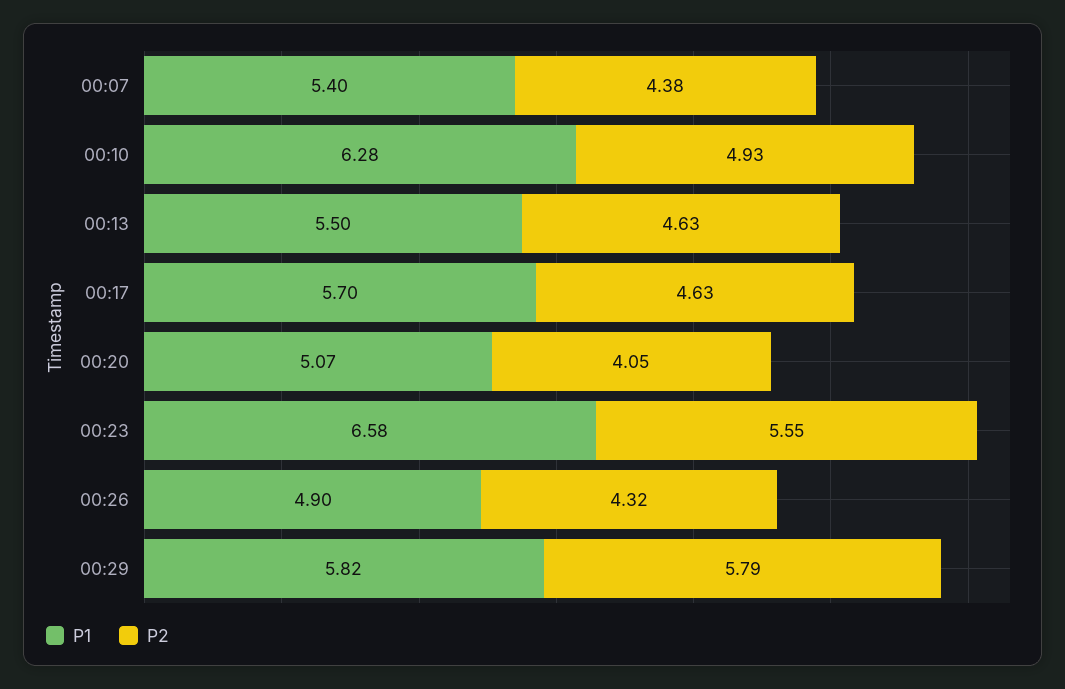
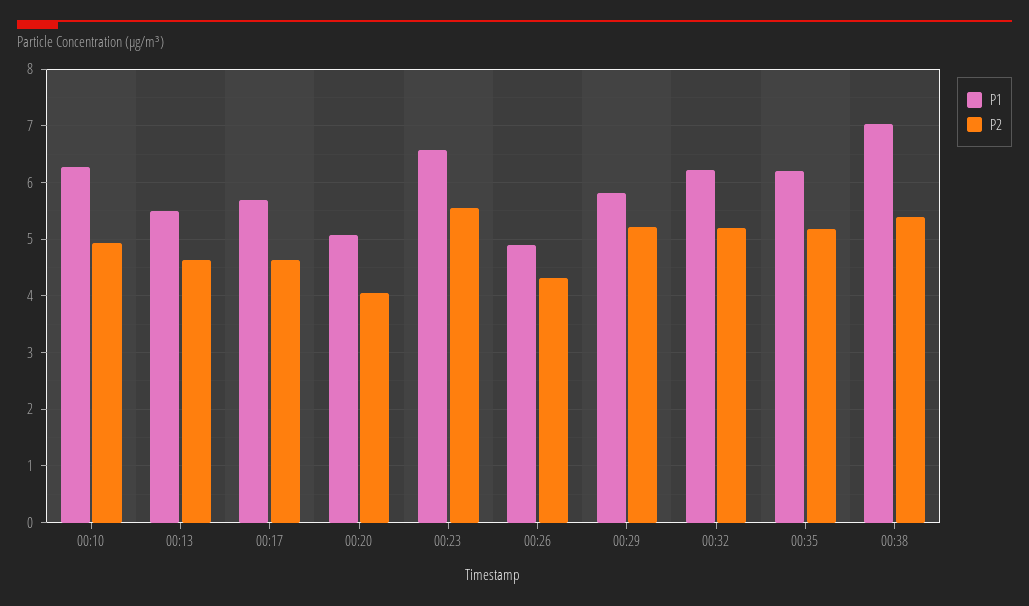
P1, 00:07: 5.4 -> none
P2, 00:07: 4.38 -> none
P2, 00:29: 5.79 -> 5.2
P1, 00:32: none -> 6.2
P2, 00:32: none -> 5.2
P1, 00:35: none -> 6.2
P2, 00:35: none -> 5.2
P1, 00:38: none -> 7
P2, 00:38: none -> 5.4

